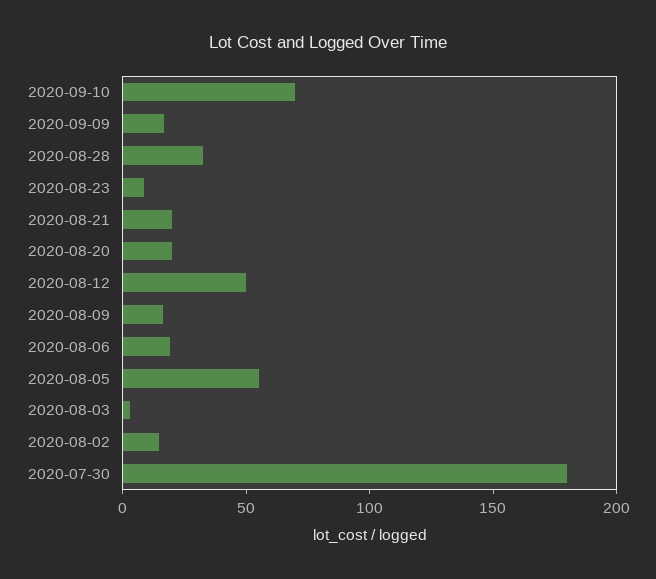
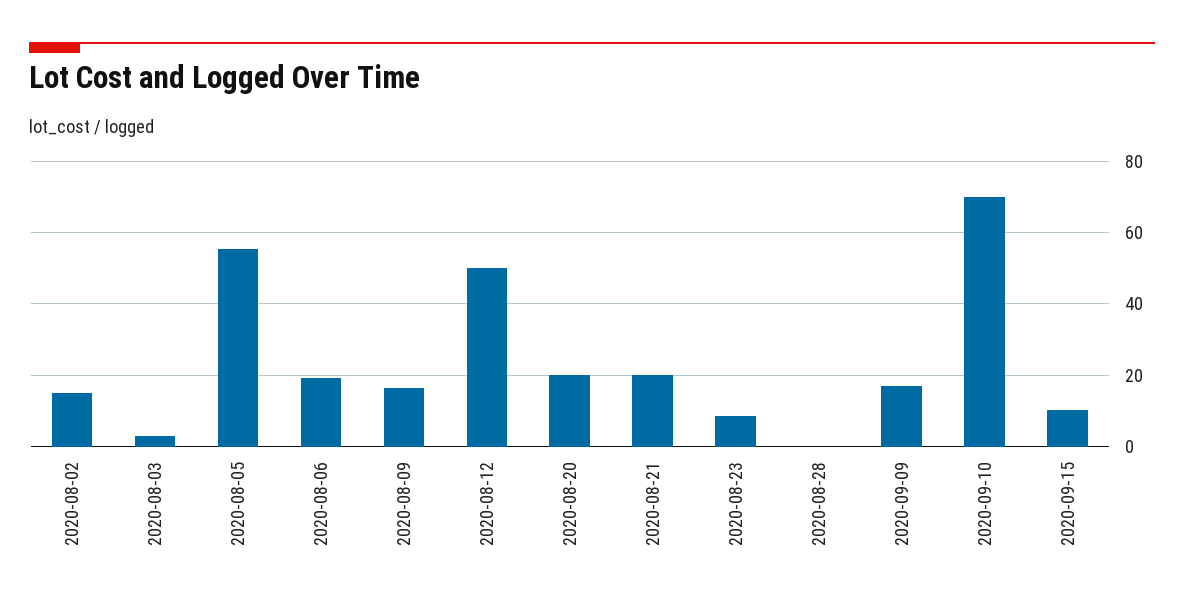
2020-08-28: 30 -> 0
2020-07-30: 180 -> none
2020-09-15: none -> 10

